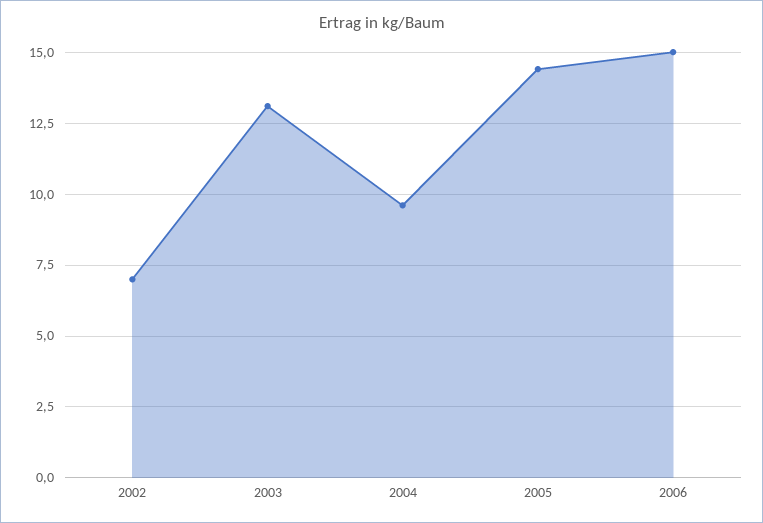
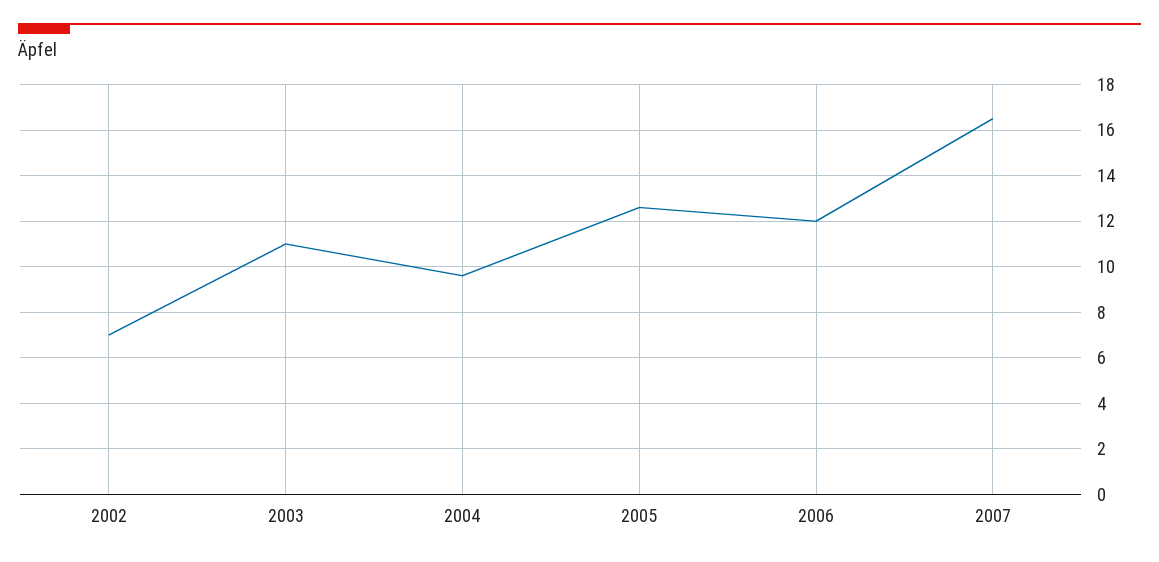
2003: 13 -> 11
2005: 14.5 -> 12.5
2006: 15 -> 12
2007: none -> 16.5

